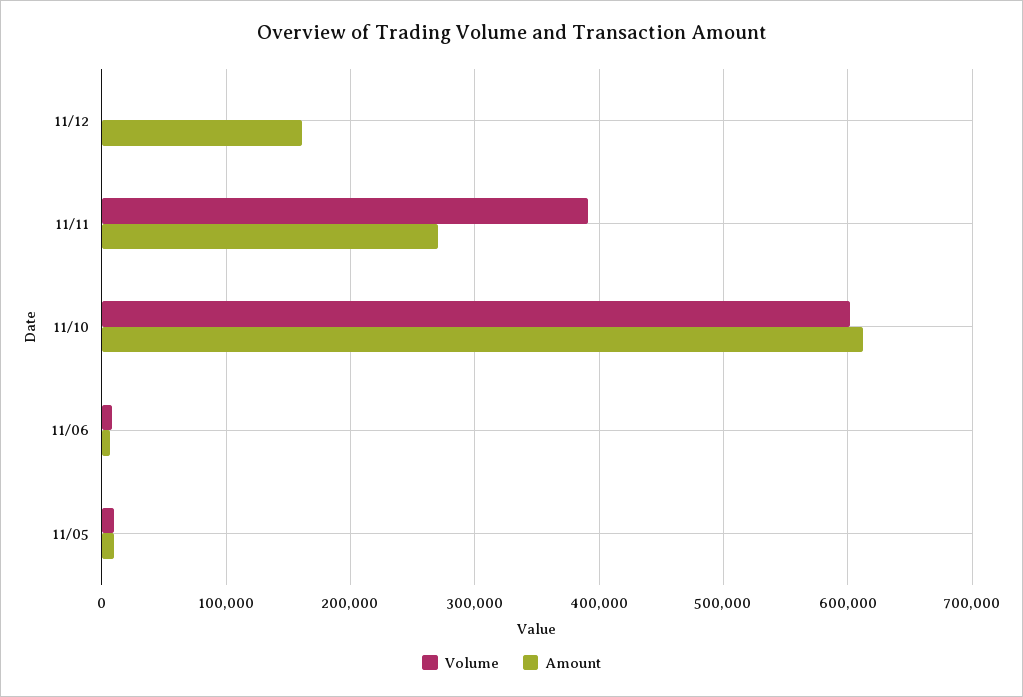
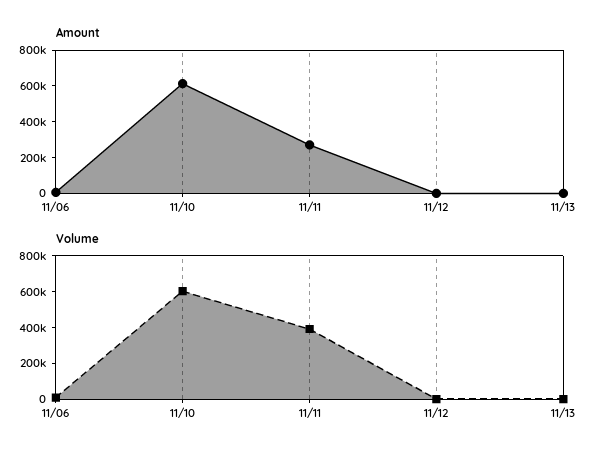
Amount, 11/12: 160000 -> 0
Volume, 11/05: 10000 -> none
Amount, 11/05: 10000 -> none
Amount, 11/13: none -> 0
Volume, 11/13: none -> 0

